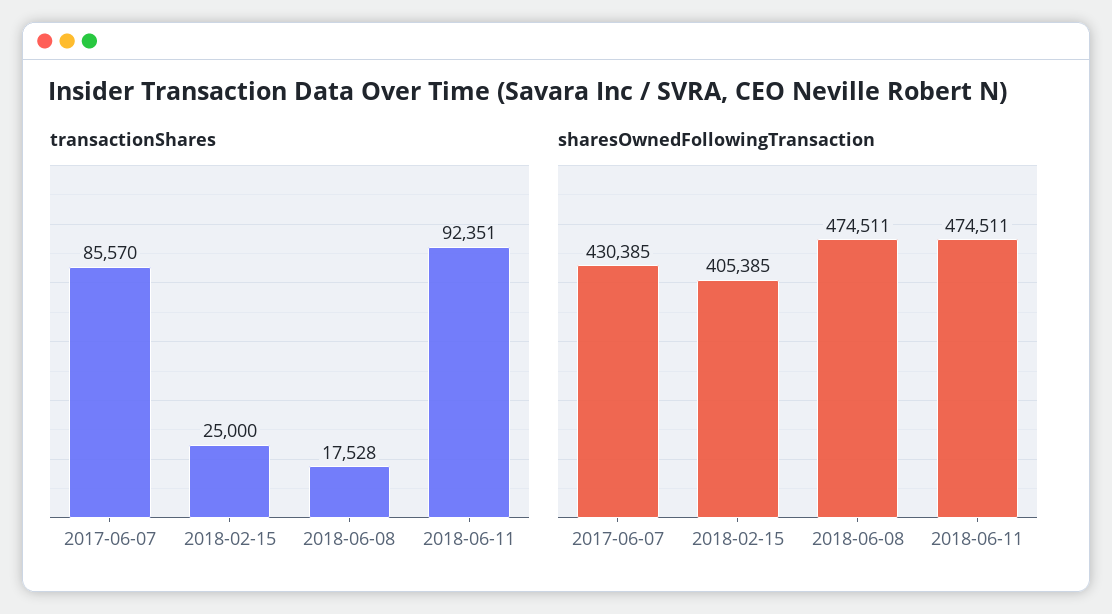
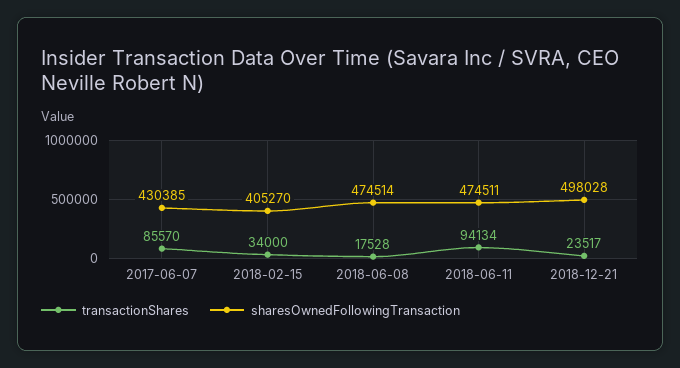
transactionShares, 2018-02-15: 25000 -> 34000
transactionShares, 2018-06-11: 92351 -> 94134
sharesOwnedFollowingTransaction, 2018-02-15: 405385 -> 405270
sharesOwnedFollowingTransaction, 2018-06-08: 474511 -> 474514
transactionShares, 2018-12-21: none -> 23517
sharesOwnedFollowingTransaction, 2018-12-21: none -> 498028

